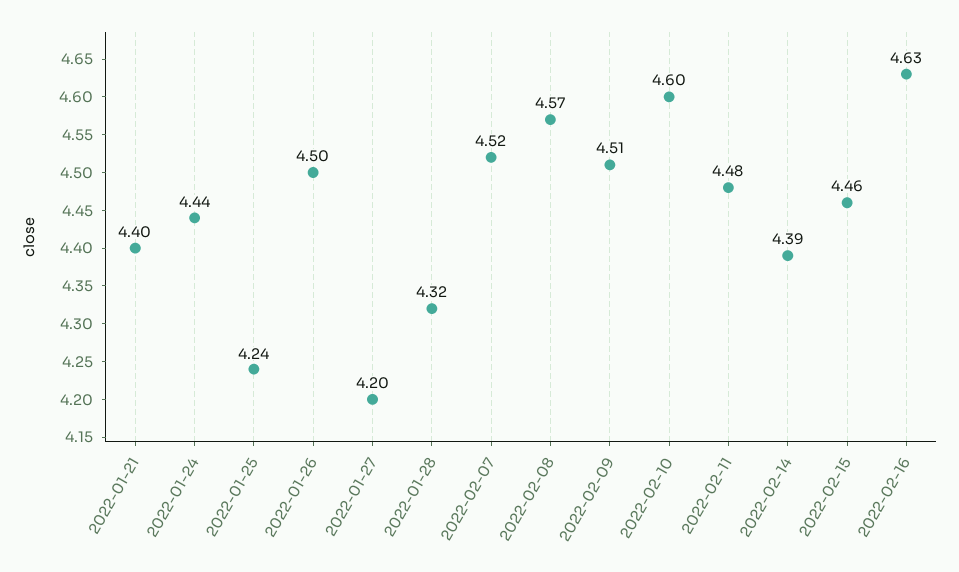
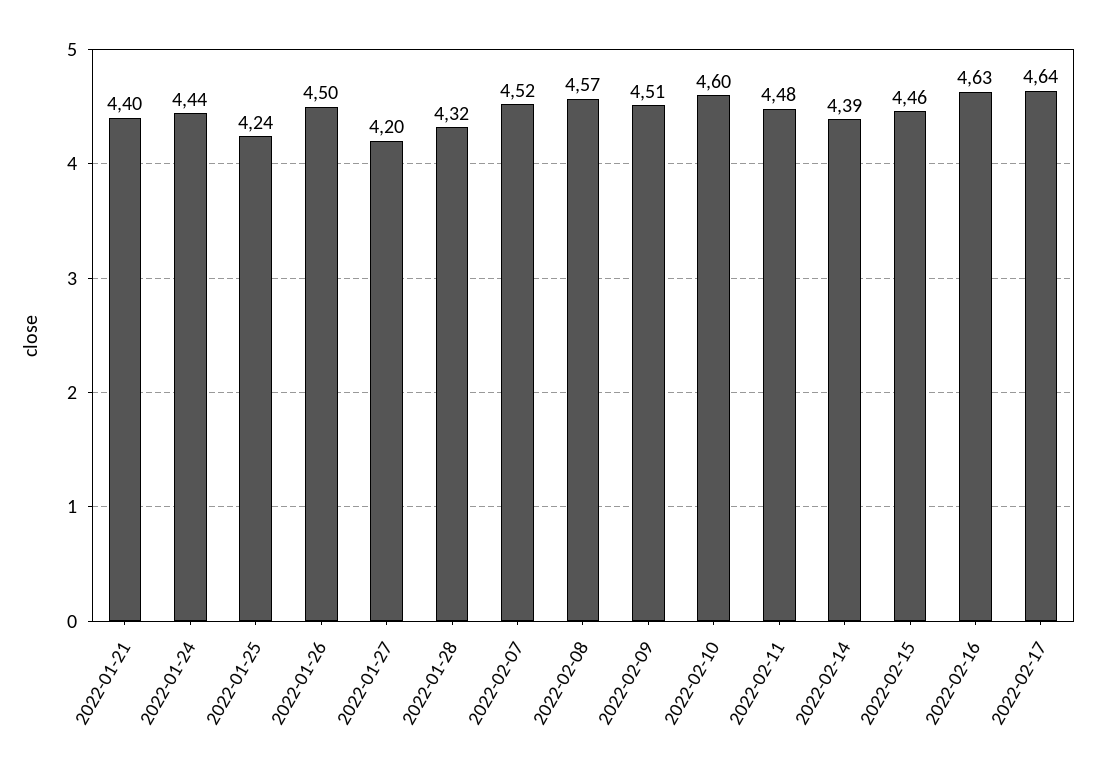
2022-02-17: none -> 4.64

